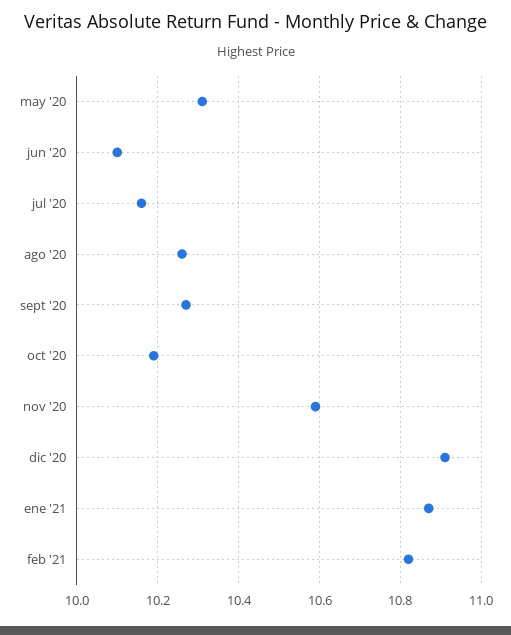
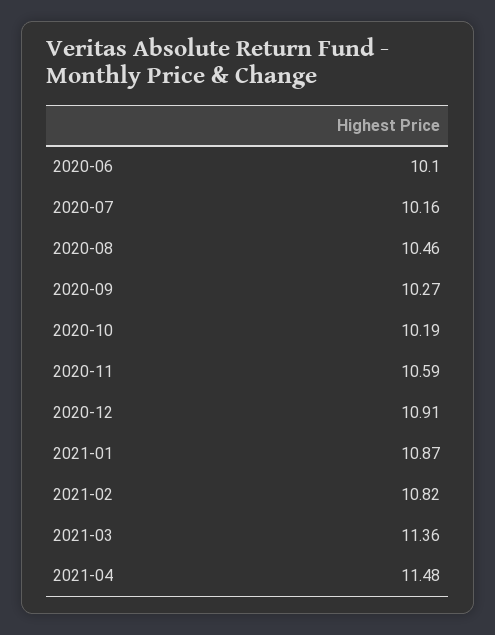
may '20: 10.3 -> none
ago '20: 10.25 -> 10.46
2021-03: none -> 11.36
2021-04: none -> 11.48

